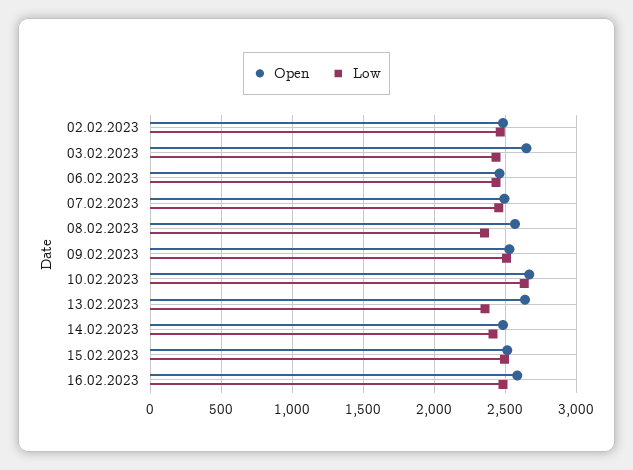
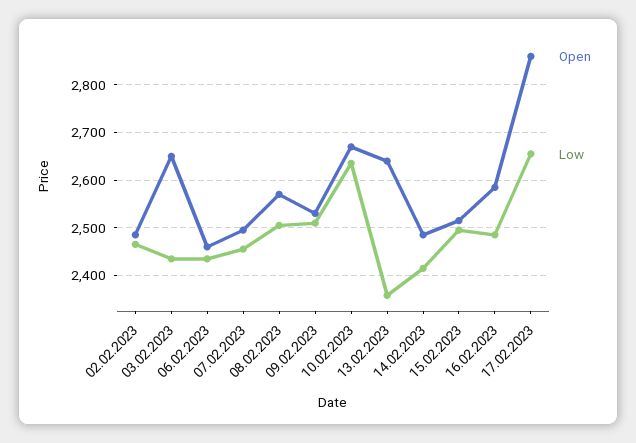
Low, 08.02.2023: 2350 -> 2500
Open, 17.02.2023: none -> 2860
Low, 17.02.2023: none -> 2660

